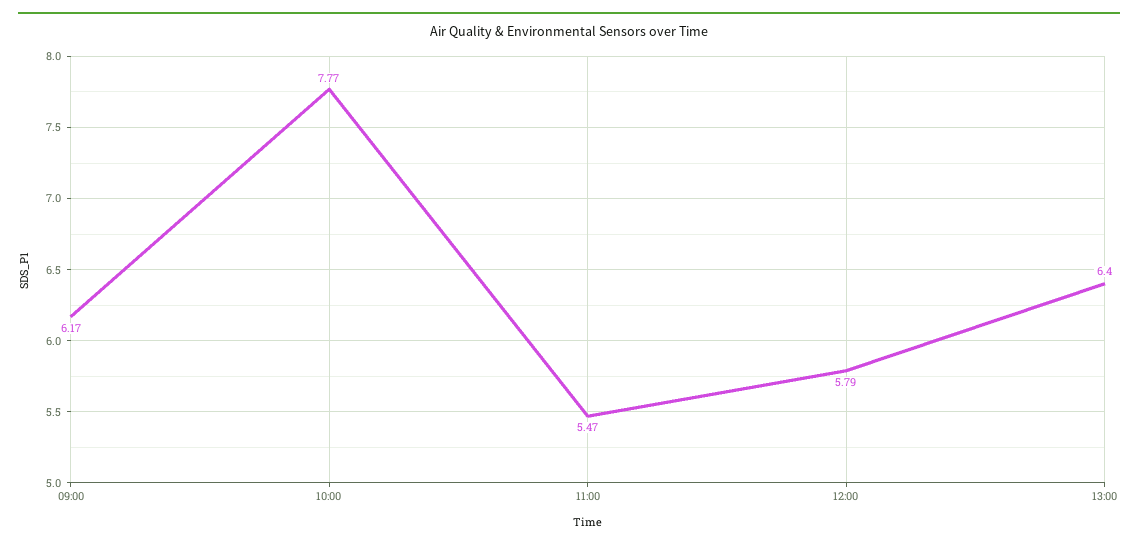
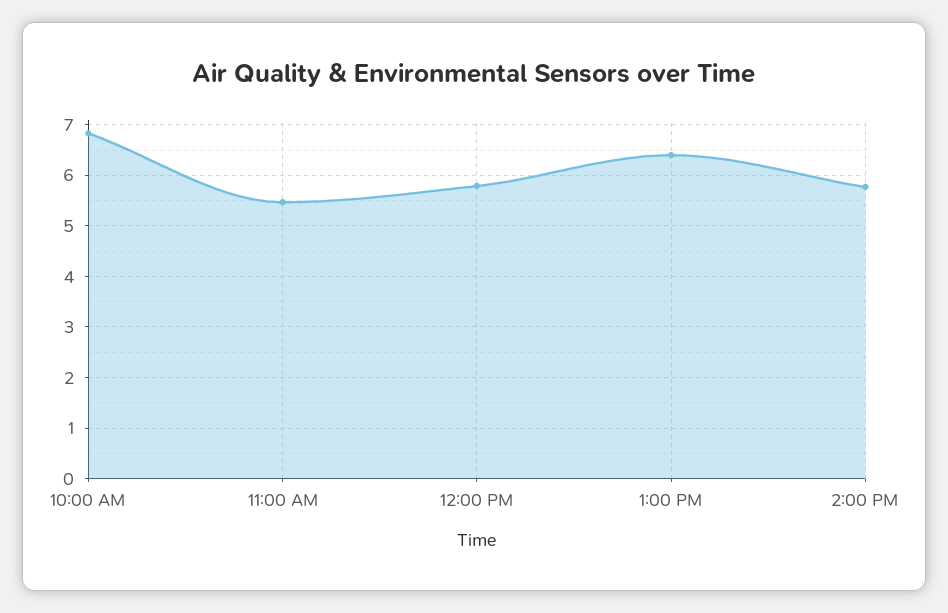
09:00: 6.17 -> none
10:00: 7.77 -> 6.8
2:00 PM: none -> 5.8

